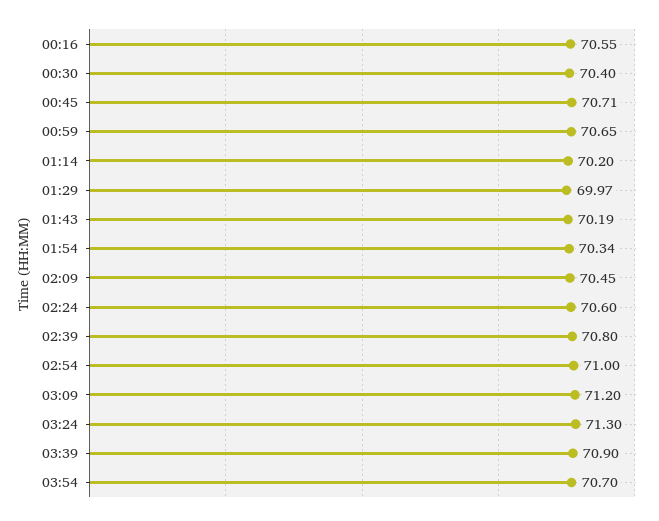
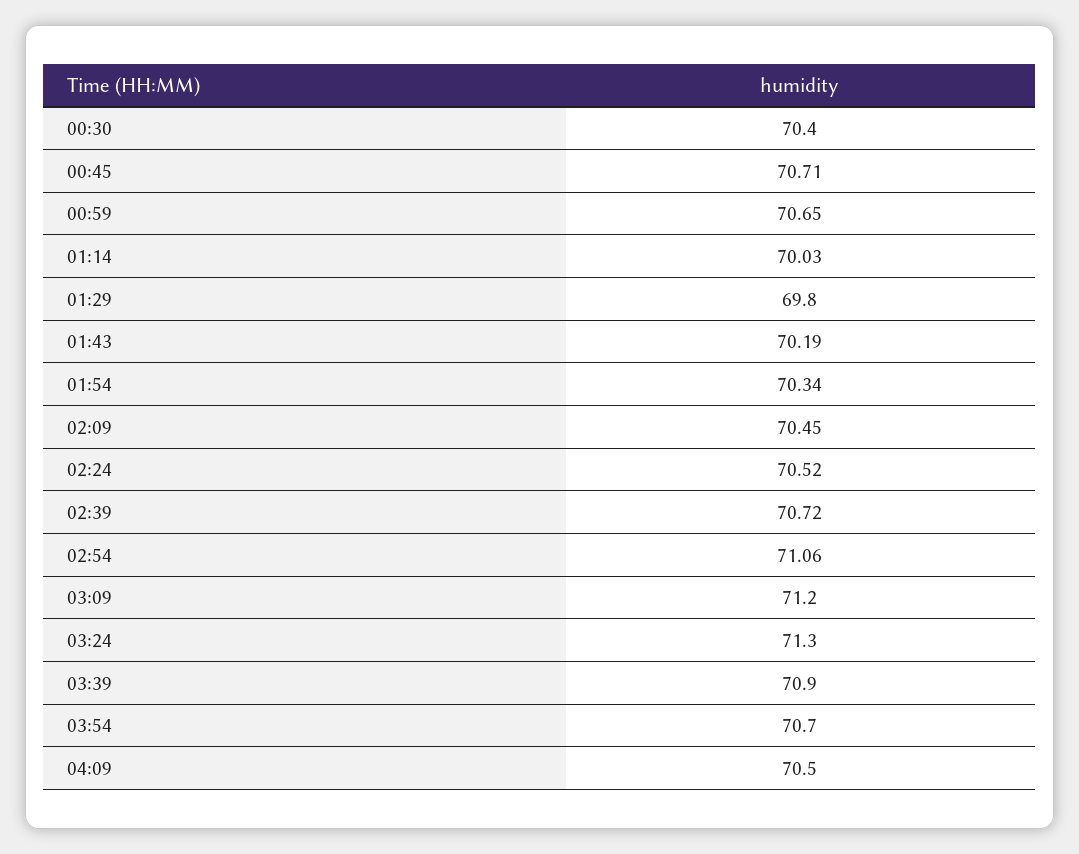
00:16: 70.55 -> none
01:14: 70.2 -> 70.03
01:29: 69.97 -> 69.8
02:24: 70.6 -> 70.52
02:39: 70.8 -> 70.72
02:54: 71 -> 71.06
04:09: none -> 70.5

